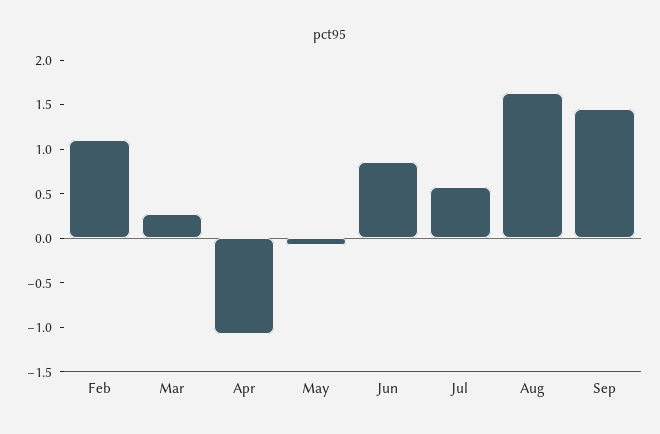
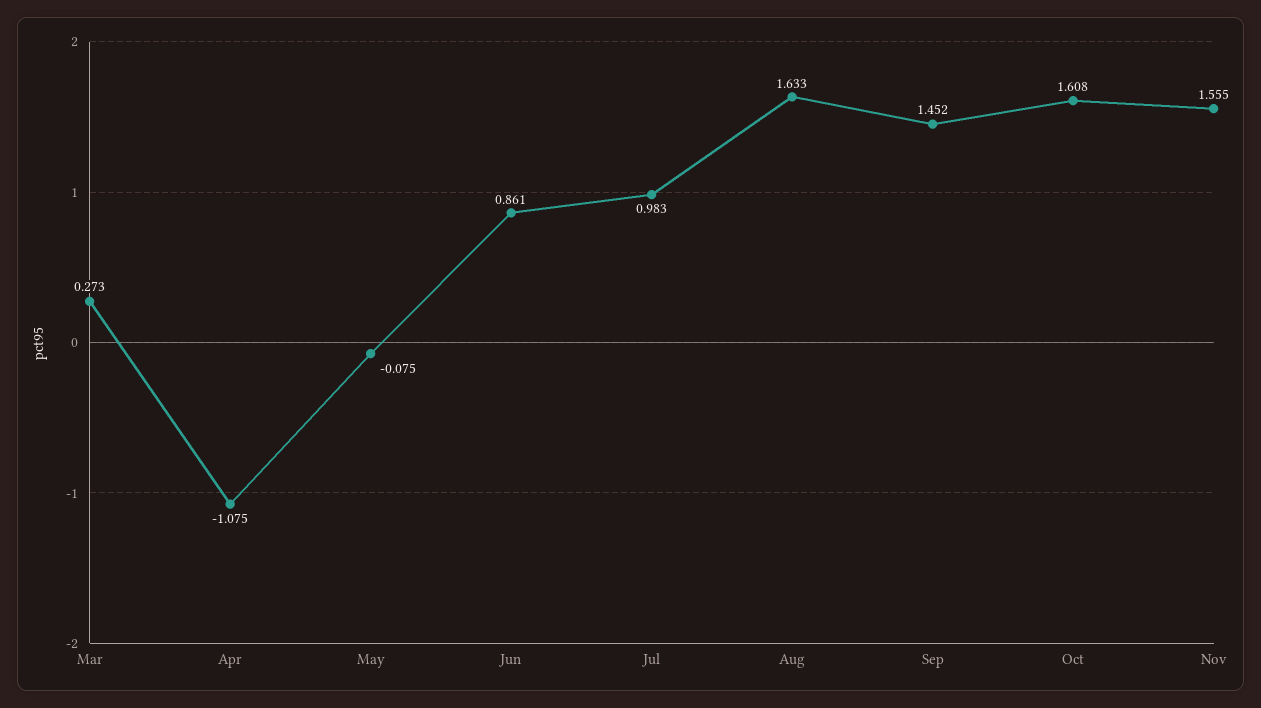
Feb: 1.1 -> none
Jul: 0.6 -> 0.983
Oct: none -> 1.608
Nov: none -> 1.555

